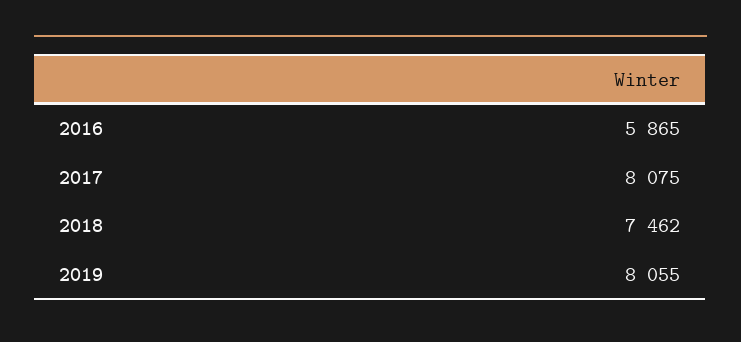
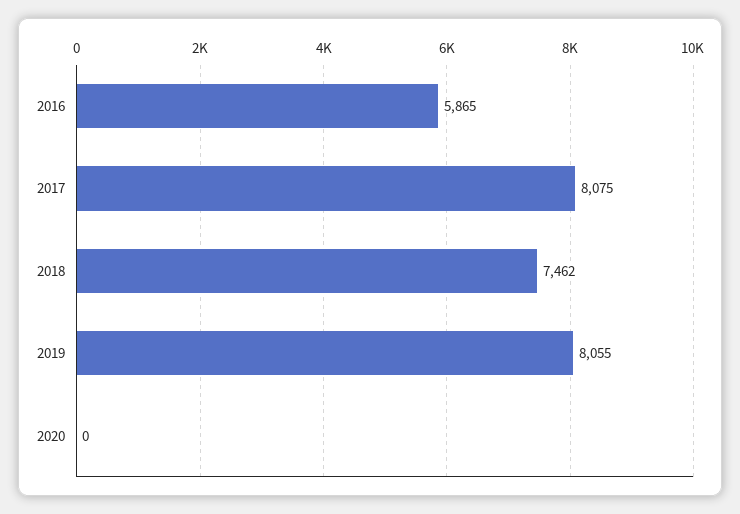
2020: none -> 0

